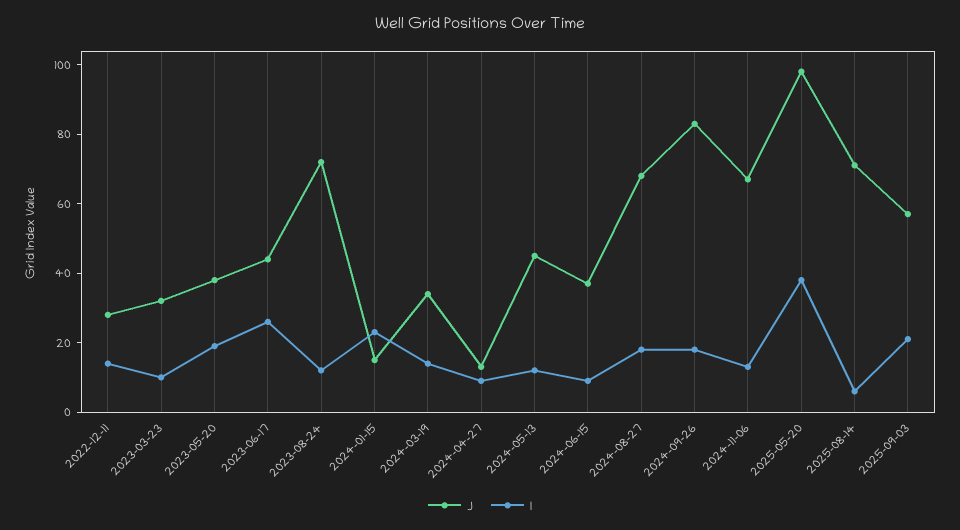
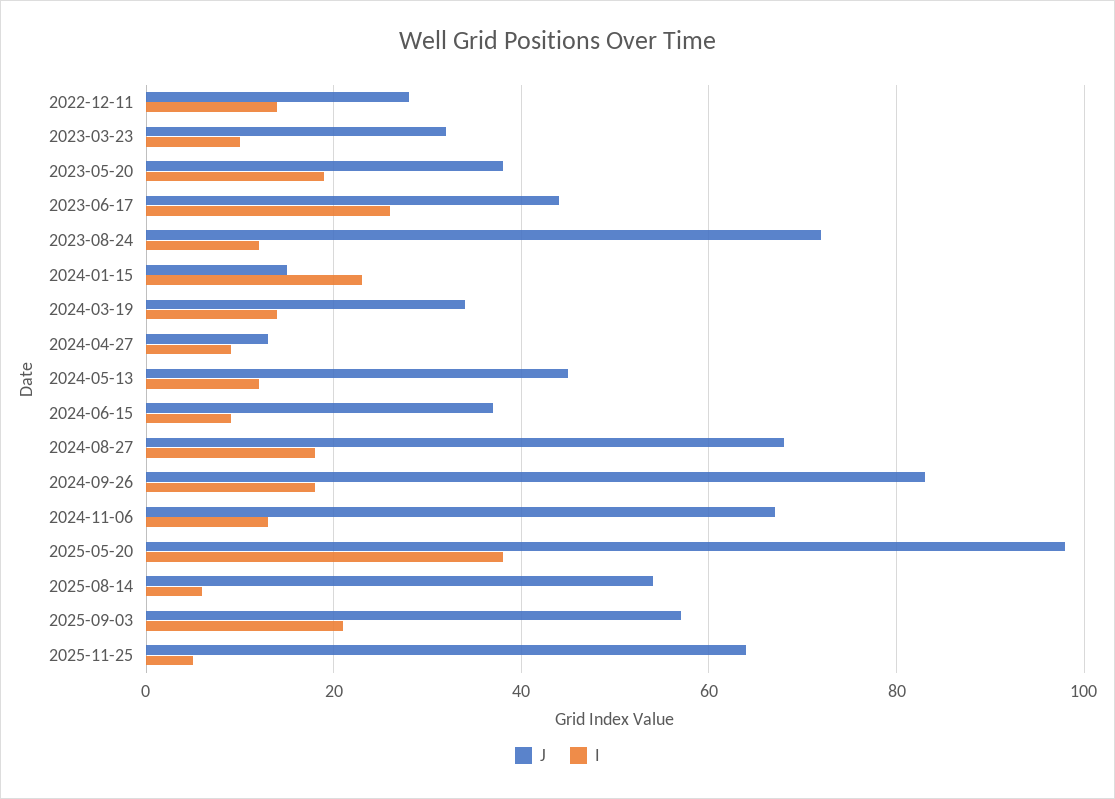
J, 2025-08-14: 70 -> 55
J, 2025-11-25: none -> 65
I, 2025-11-25: none -> 5

